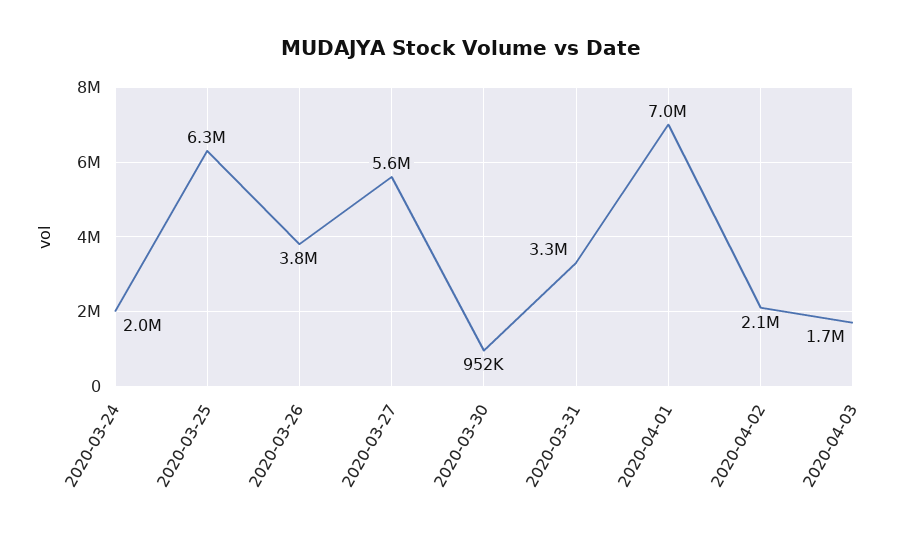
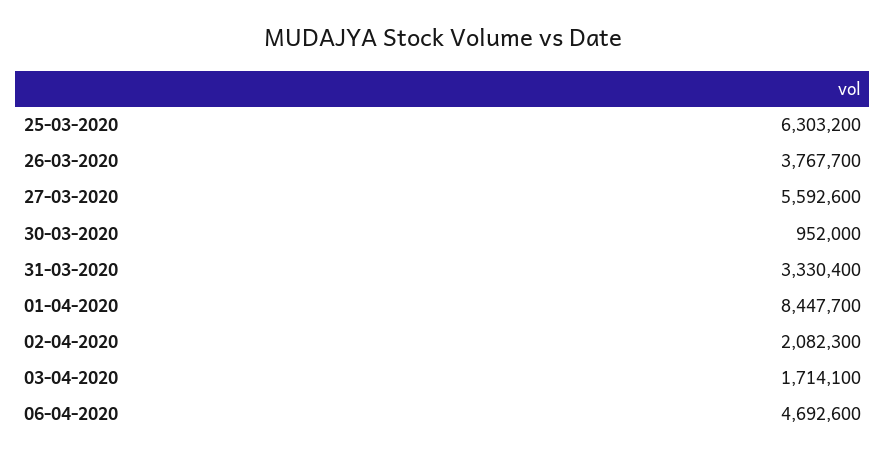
2020-03-24: 2000000 -> none
2020-04-01: 7000000 -> 8447700
06-04-2020: none -> 4692600

